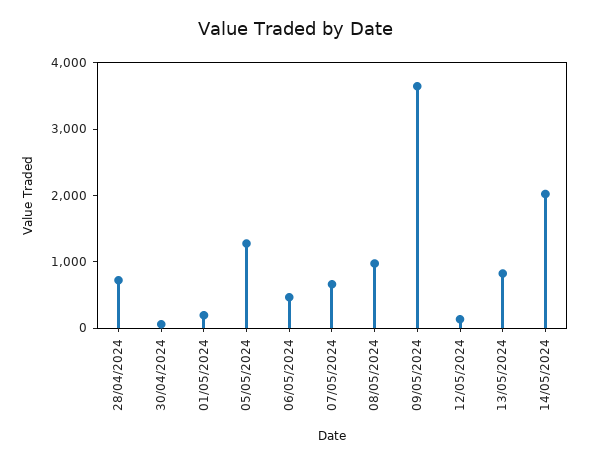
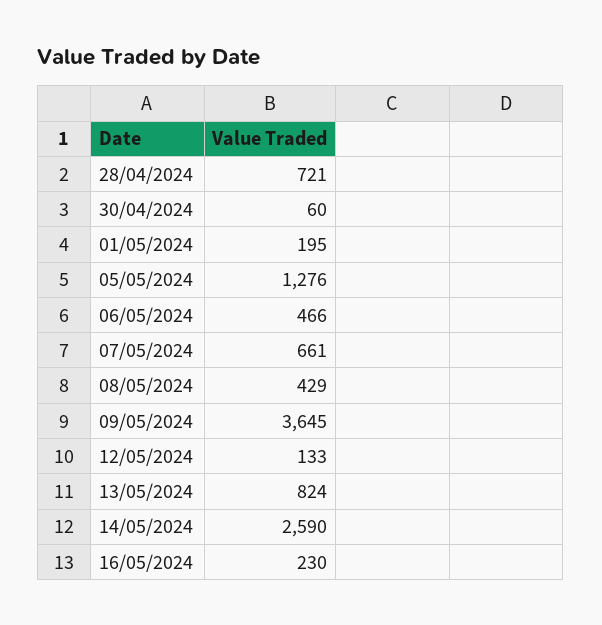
08/05/2024: 1000 -> 429
14/05/2024: 2000 -> 2590
16/05/2024: none -> 230

